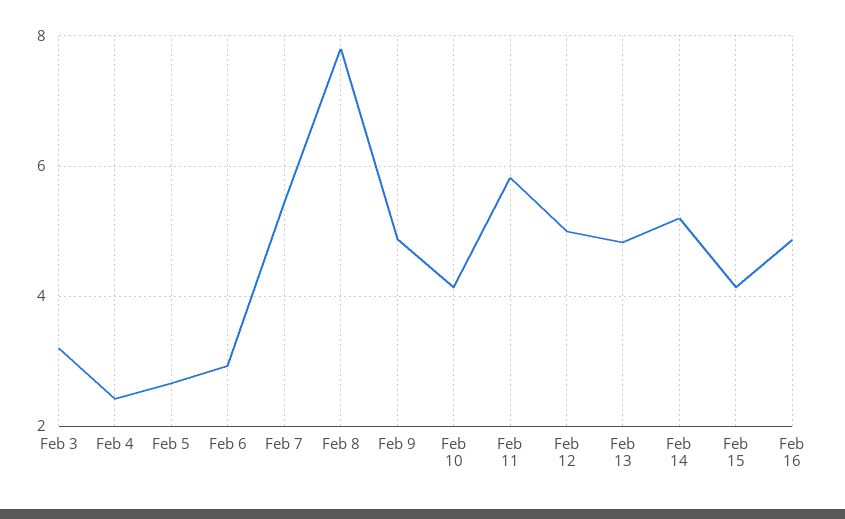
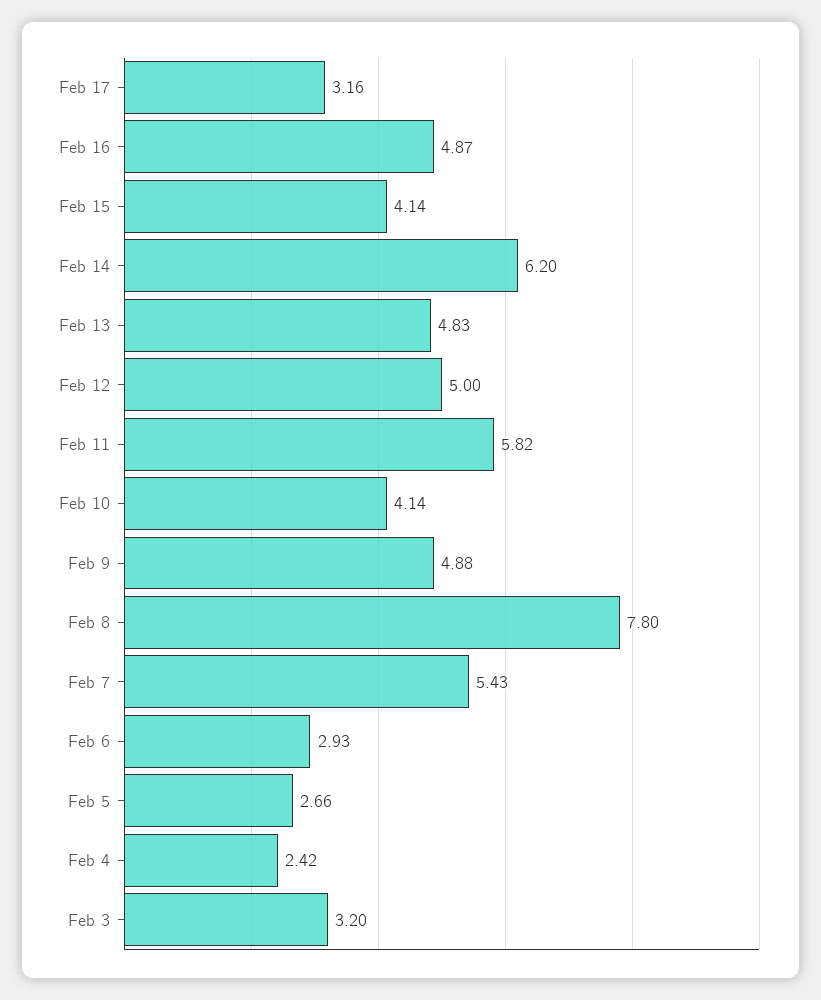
Feb 14: 5.2 -> 6.2
Feb 17: none -> 3.16

